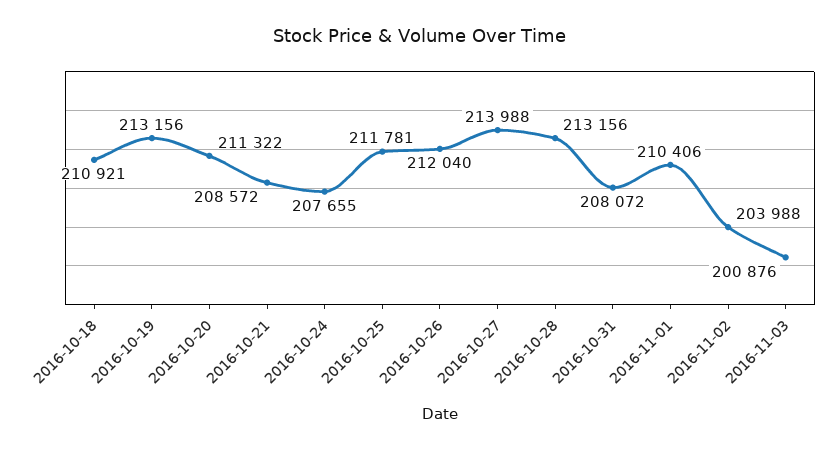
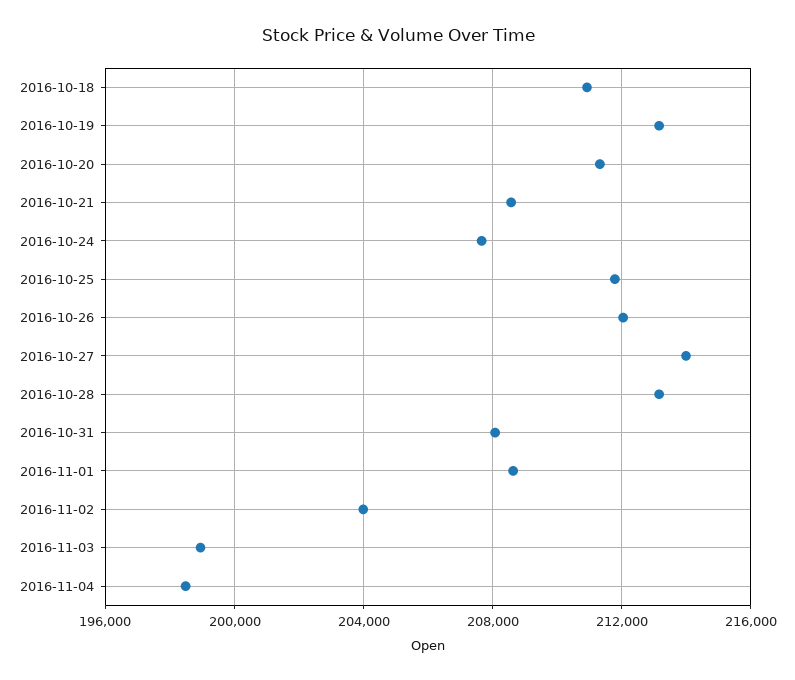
2016-11-01: 210406 -> 208500
2016-11-03: 200876 -> 199000
2016-11-04: none -> 198500

